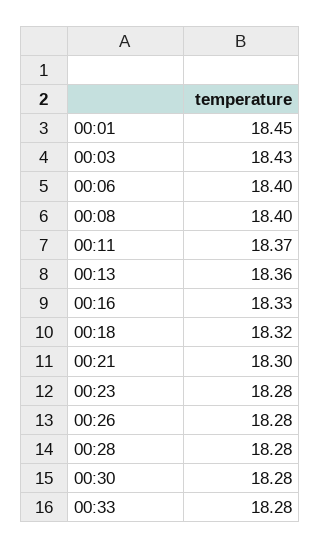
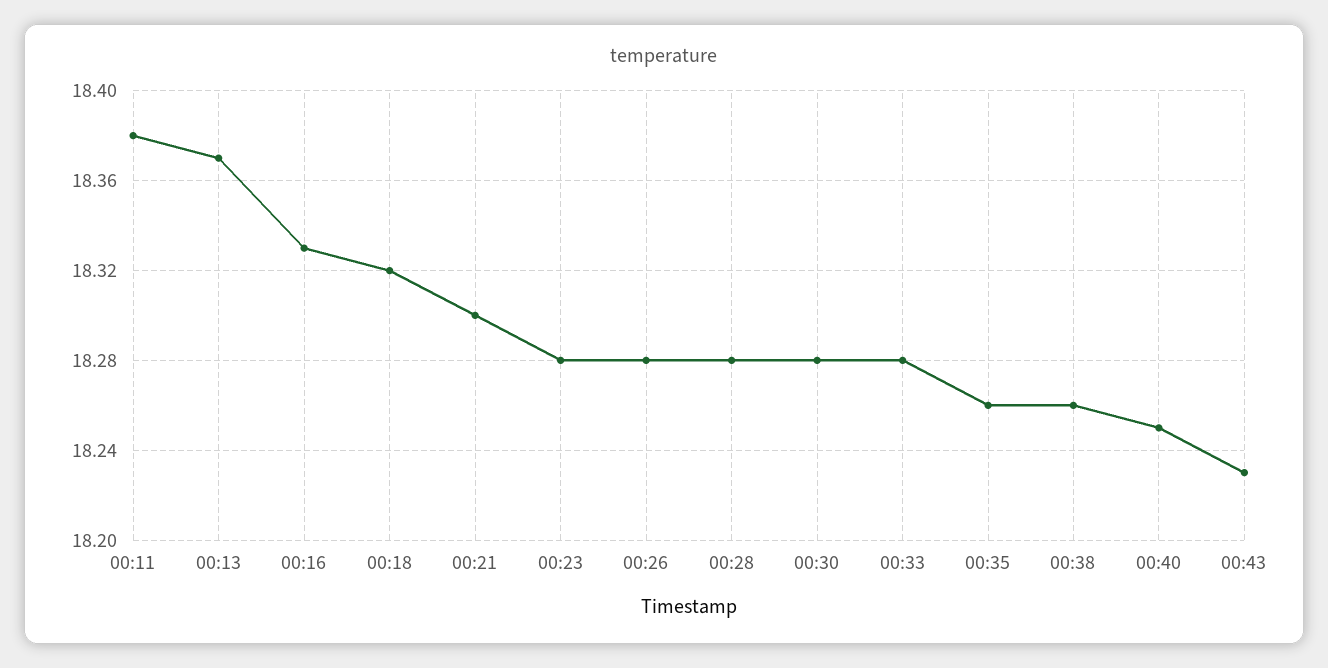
00:01: 18.45 -> none
00:03: 18.43 -> none
00:06: 18.4 -> none
00:08: 18.4 -> none
00:11: 18.37 -> 18.38
00:13: 18.36 -> 18.37
00:35: none -> 18.26
00:38: none -> 18.26
00:40: none -> 18.25
00:43: none -> 18.23

